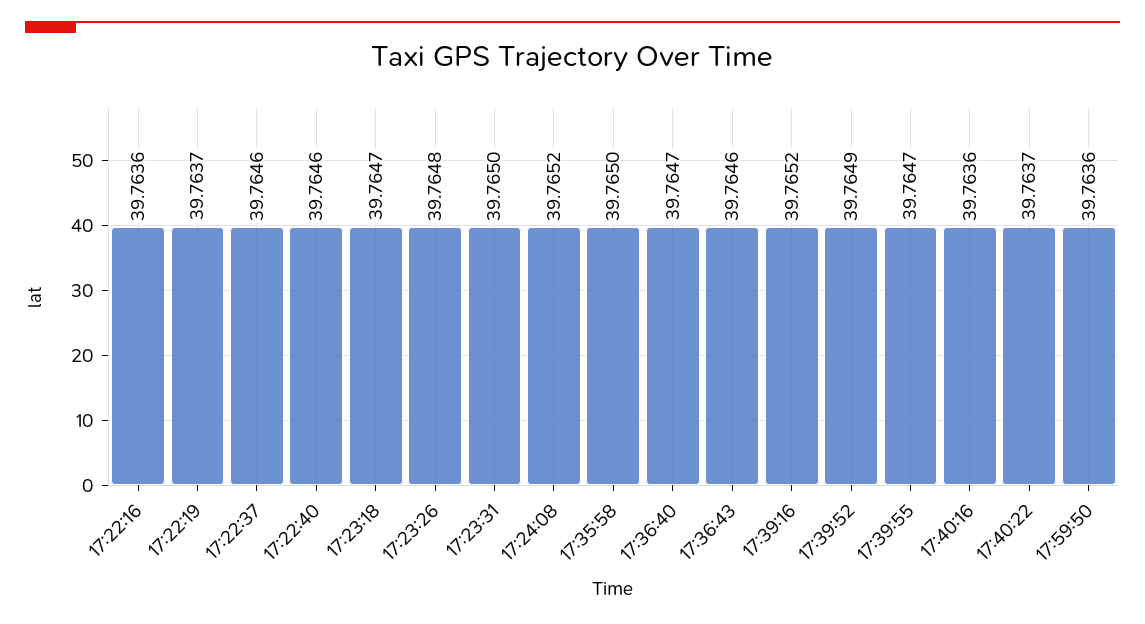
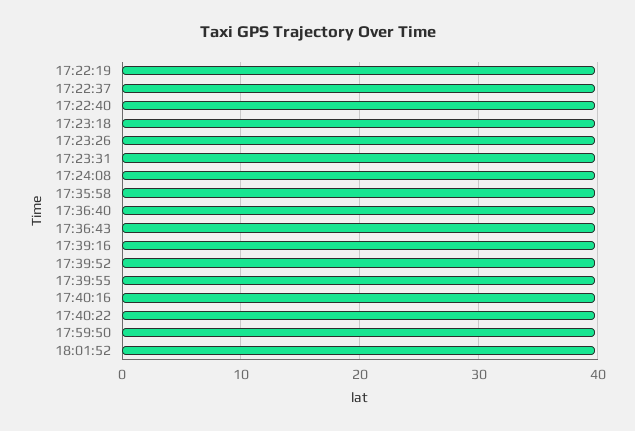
17:22:16: 39.7636 -> none
18:01:52: none -> 40

